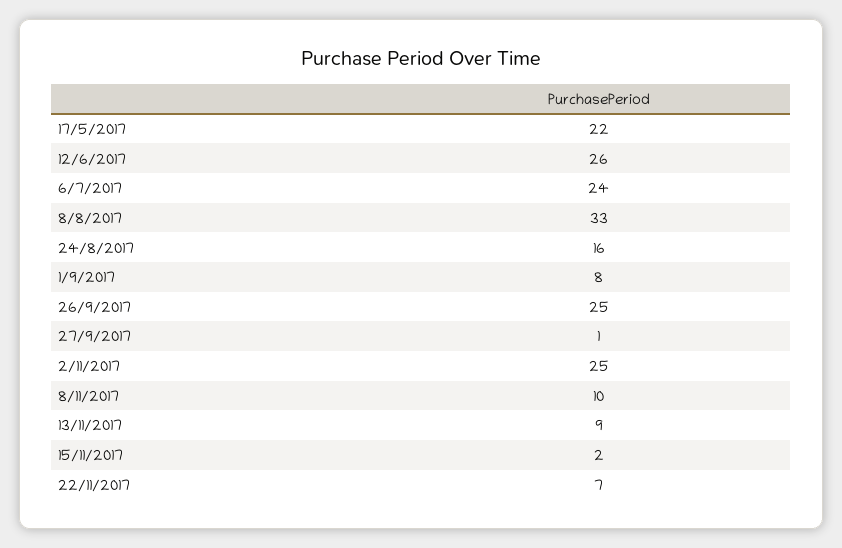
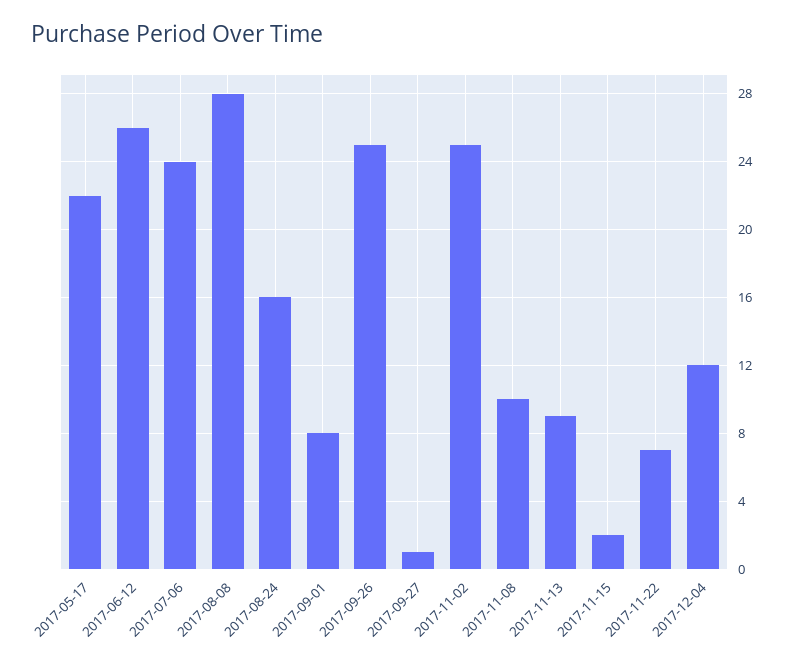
8/8/2017: 33 -> 28
2017-12-04: none -> 12

